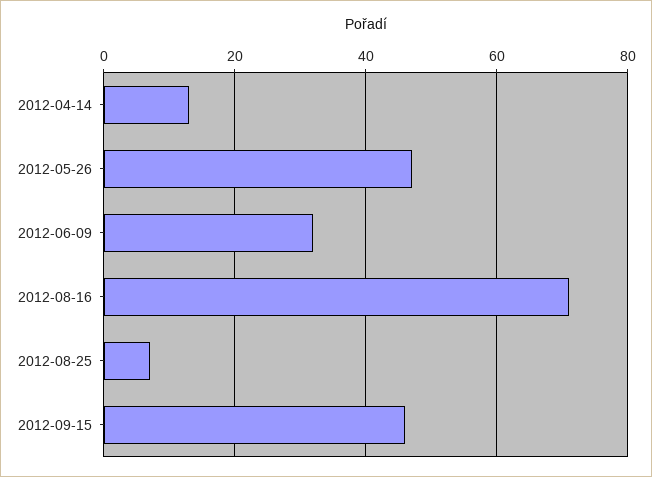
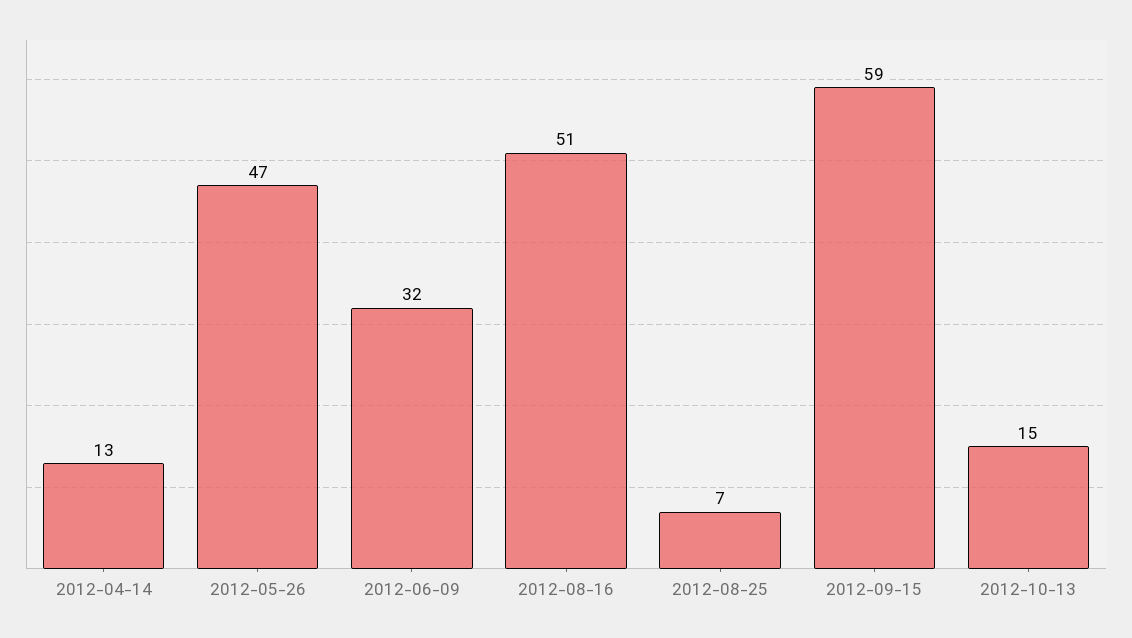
2012-08-16: 70 -> 51
2012-09-15: 45 -> 59
2012-10-13: none -> 15

